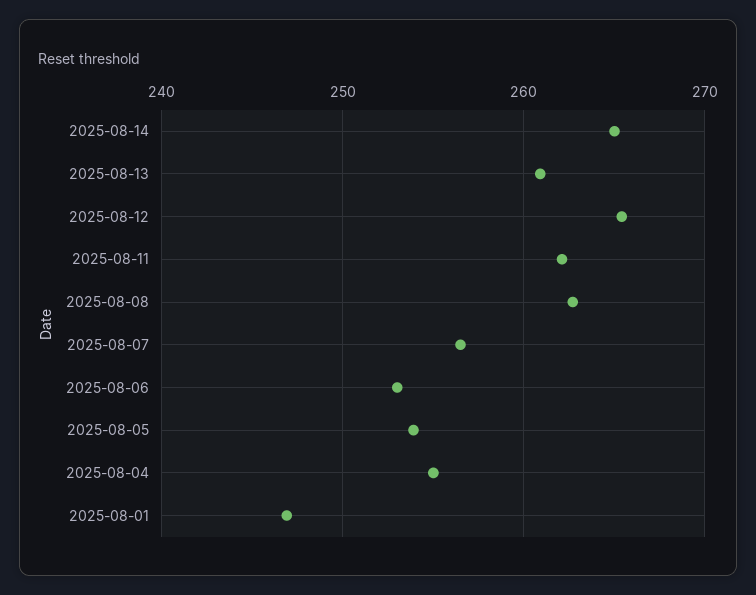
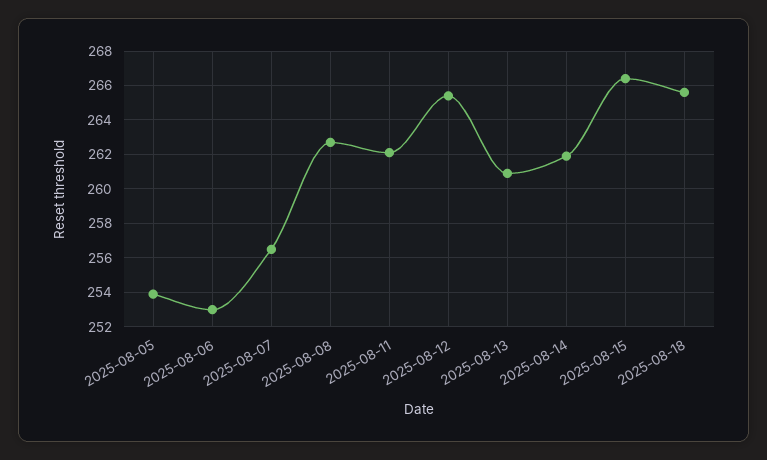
2025-08-14: 265 -> 262
2025-08-04: 255 -> none
2025-08-01: 247 -> none
2025-08-15: none -> 266.5
2025-08-18: none -> 265.5

